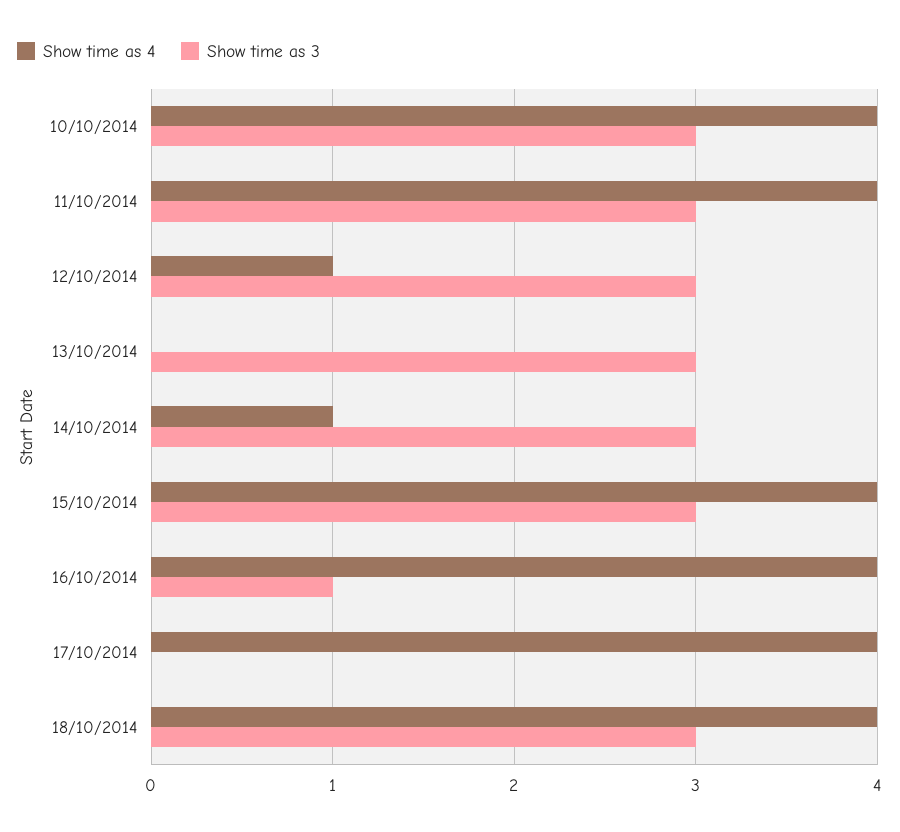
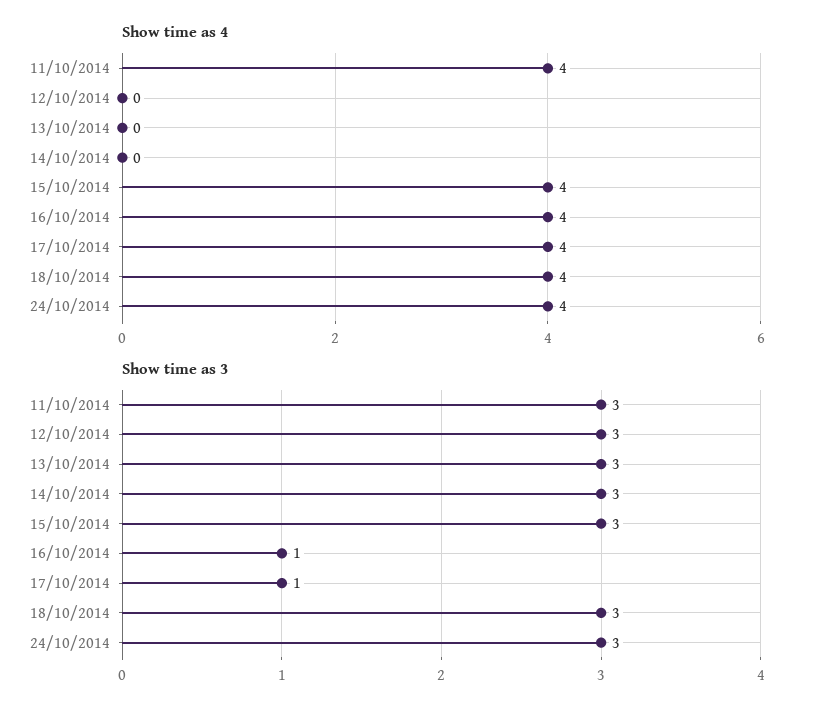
Show time as 4, 10/10/2014: 4 -> none
Show time as 3, 10/10/2014: 3 -> none
Show time as 4, 12/10/2014: 1 -> 0
Show time as 4, 14/10/2014: 1 -> 0
Show time as 3, 17/10/2014: 0 -> 1
Show time as 4, 24/10/2014: none -> 4
Show time as 3, 24/10/2014: none -> 3

